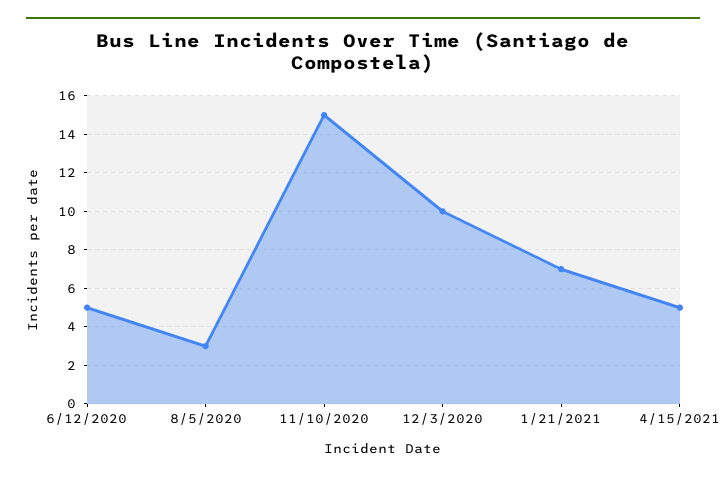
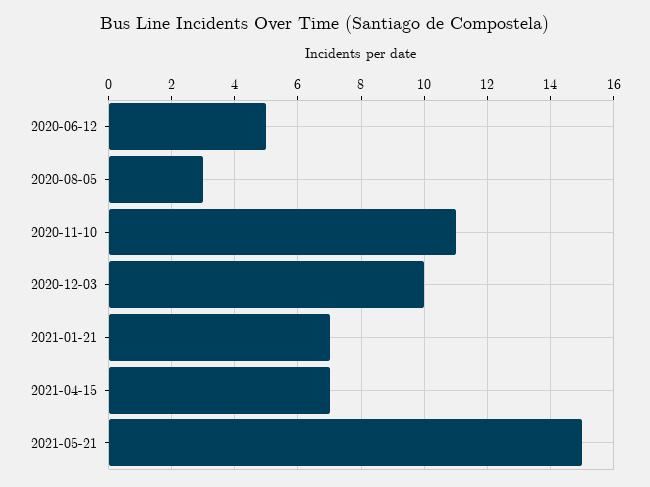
11/10/2020: 15 -> 11
4/15/2021: 5 -> 7
2021-05-21: none -> 15

